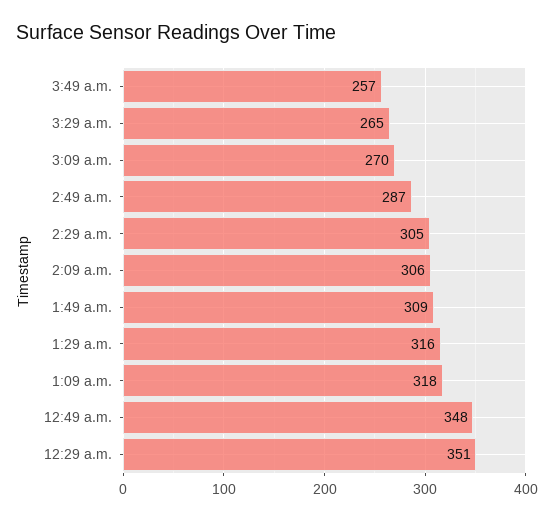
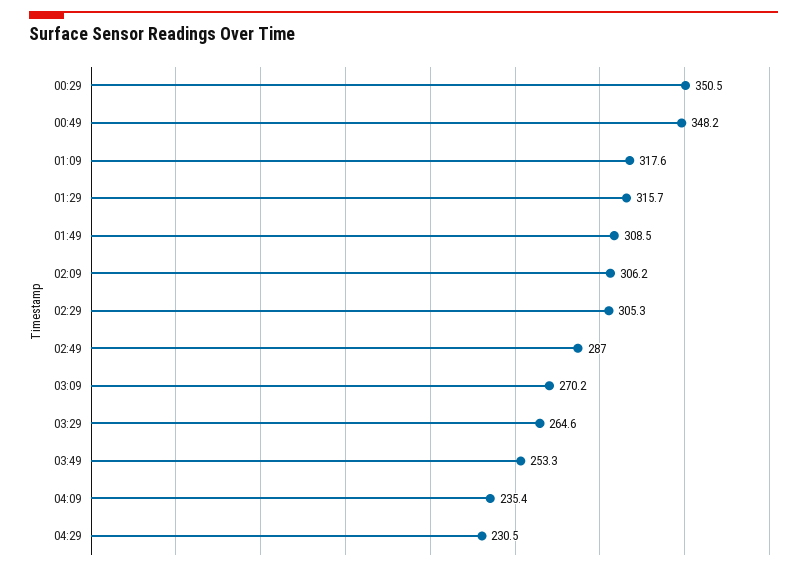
3:49 a.m.: 257 -> 253.3
04:09: none -> 235.4
04:29: none -> 230.5

